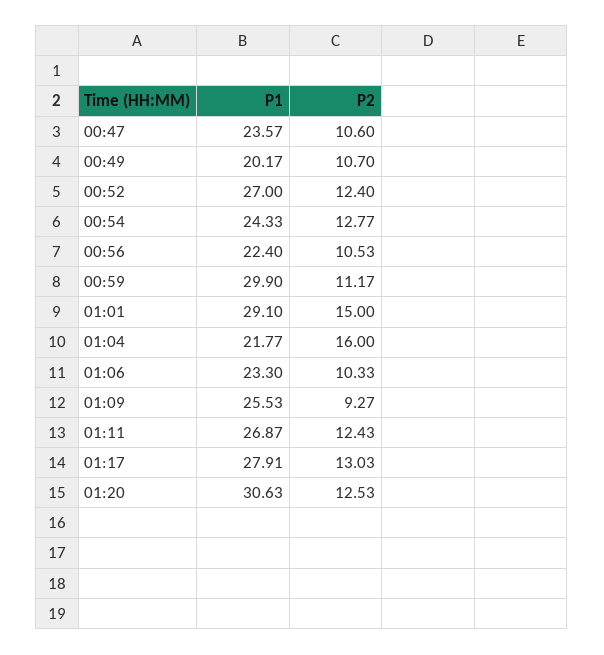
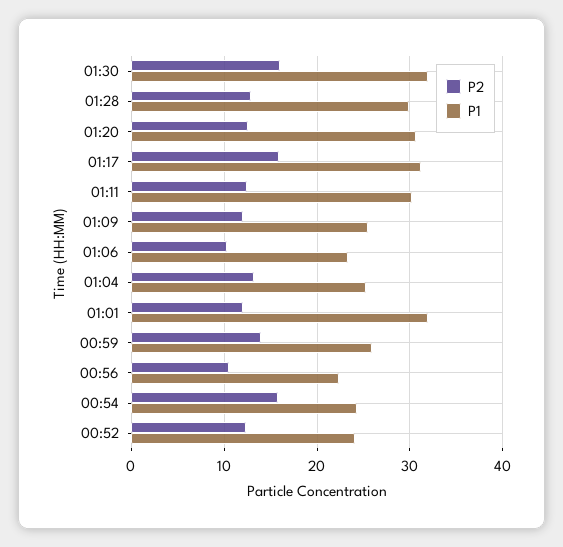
P1, 00:47: 23.57 -> none
P2, 00:47: 10.6 -> none
P1, 00:49: 20.17 -> none
P2, 00:49: 10.7 -> none
P1, 00:52: 27 -> 24
P2, 00:54: 12.77 -> 16
P1, 00:59: 29.9 -> 26
P2, 00:59: 11.17 -> 14
P1, 01:01: 29.1 -> 32
P2, 01:01: 15 -> 12
P1, 01:04: 21.77 -> 25
P2, 01:04: 16 -> 13
P2, 01:09: 9.27 -> 12
P1, 01:11: 26.87 -> 30
P1, 01:17: 27.91 -> 31
P2, 01:17: 13.03 -> 16
P2, 01:30: none -> 16
P1, 01:30: none -> 32
P2, 01:28: none -> 13
P1, 01:28: none -> 30

